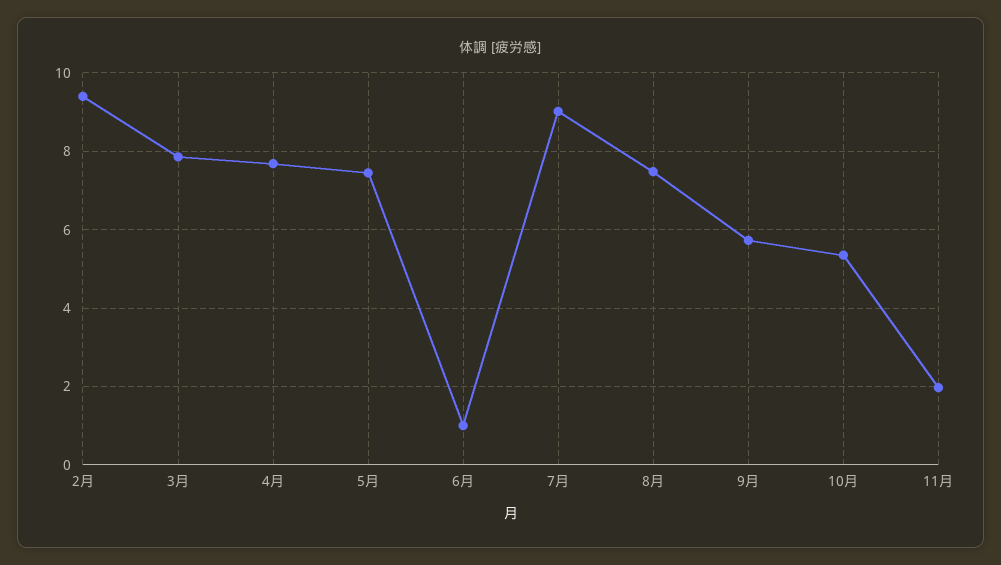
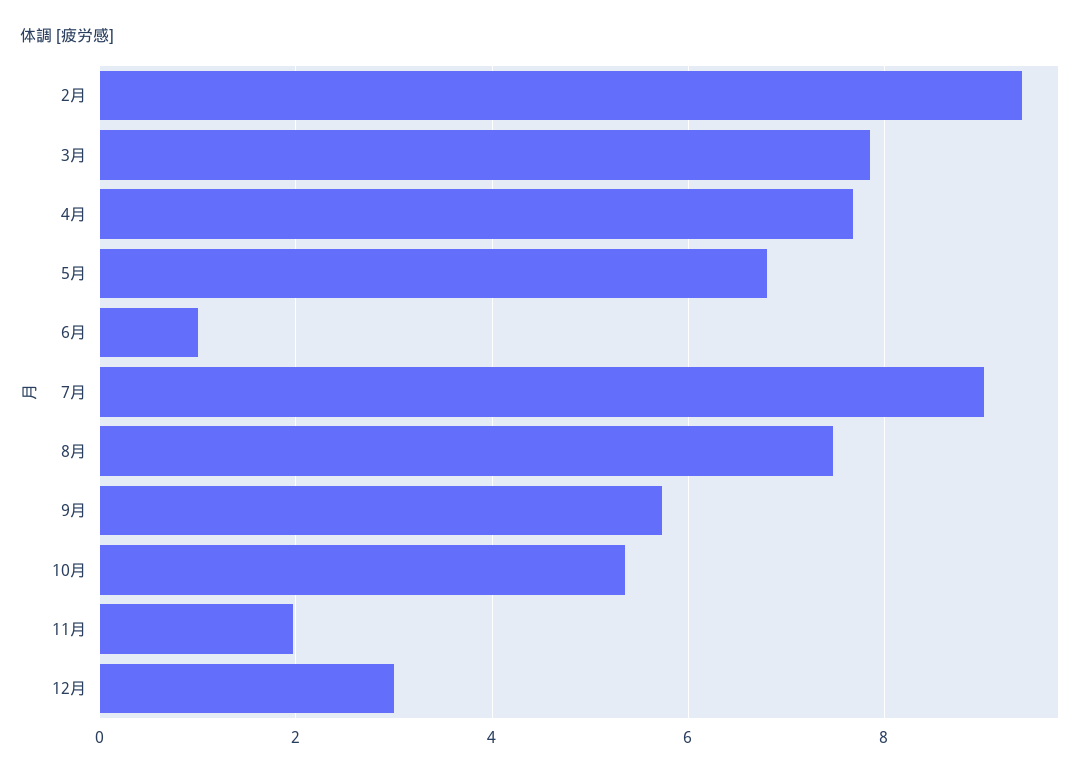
5月: 7.4 -> 6.8
12月: none -> 3

